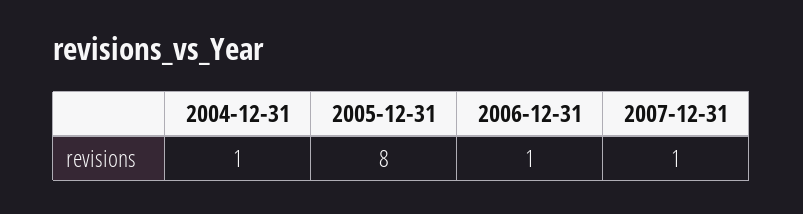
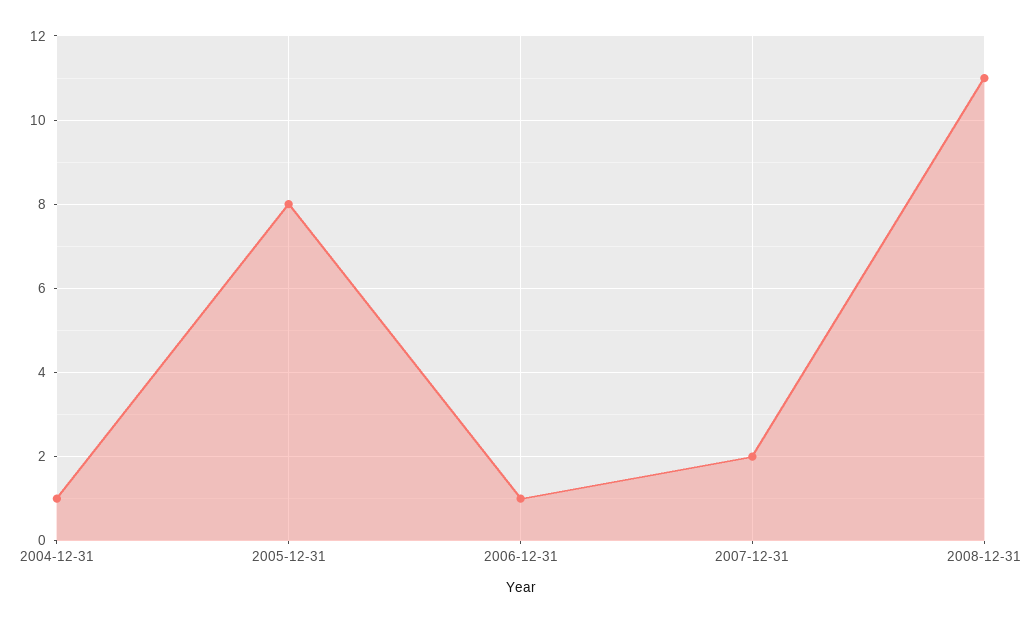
2007-12-31: 1 -> 2
2008-12-31: none -> 11

